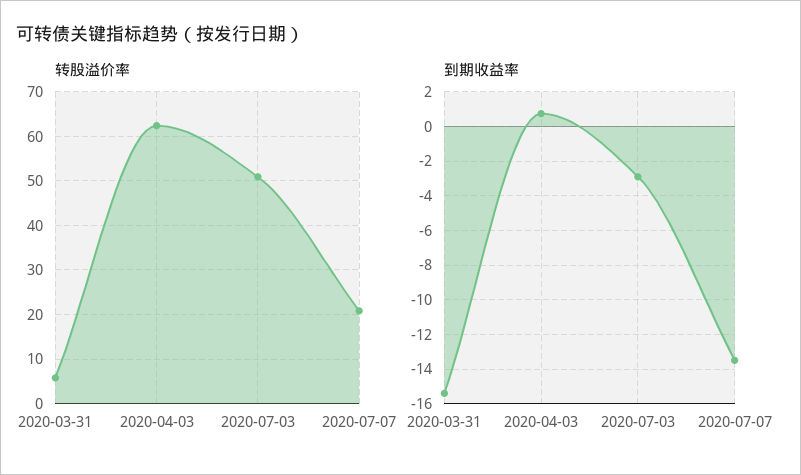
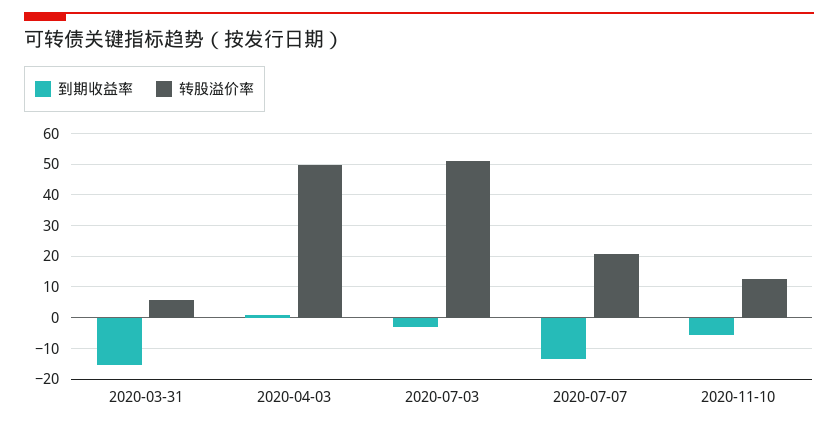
转股溢价率, 2020-04-03: 62 -> 50
到期收益率, 2020-11-10: none -> -6
转股溢价率, 2020-11-10: none -> 12

